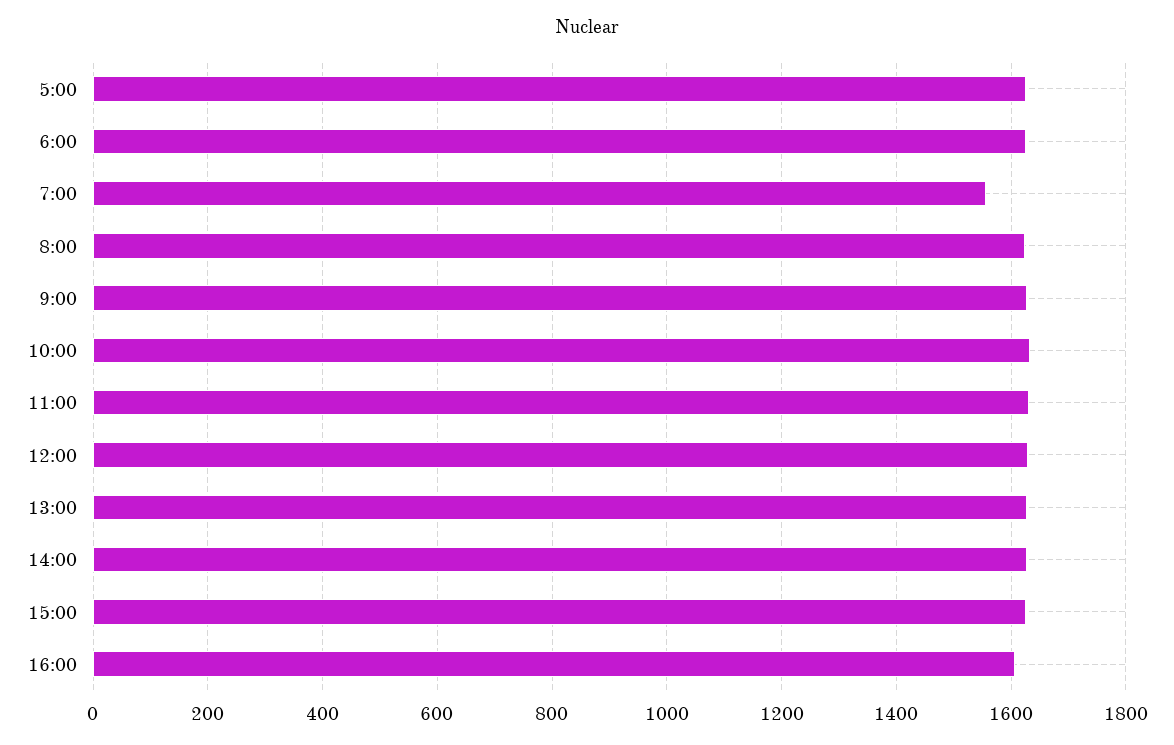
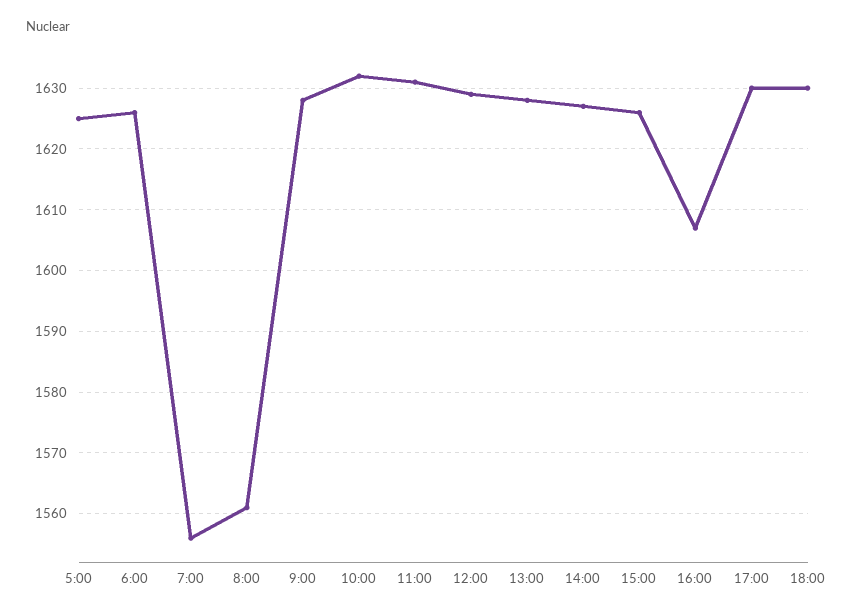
8:00: 1620 -> 1561
17:00: none -> 1630
18:00: none -> 1630

